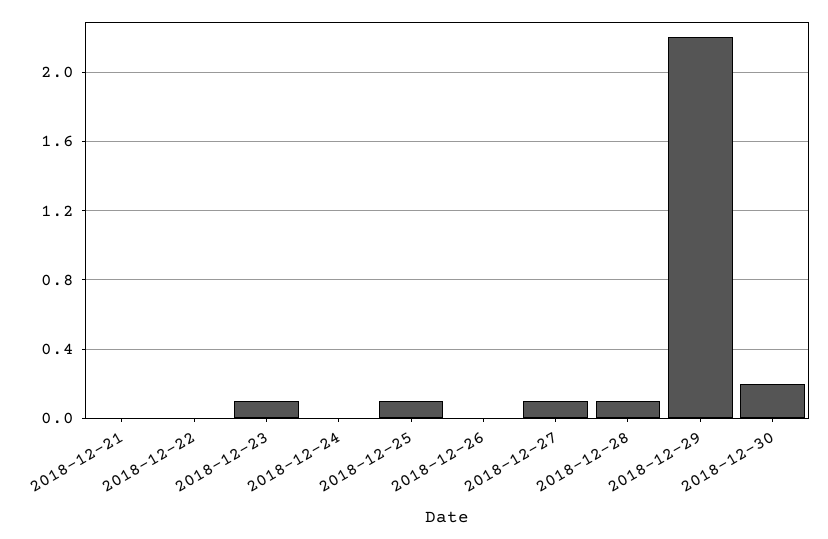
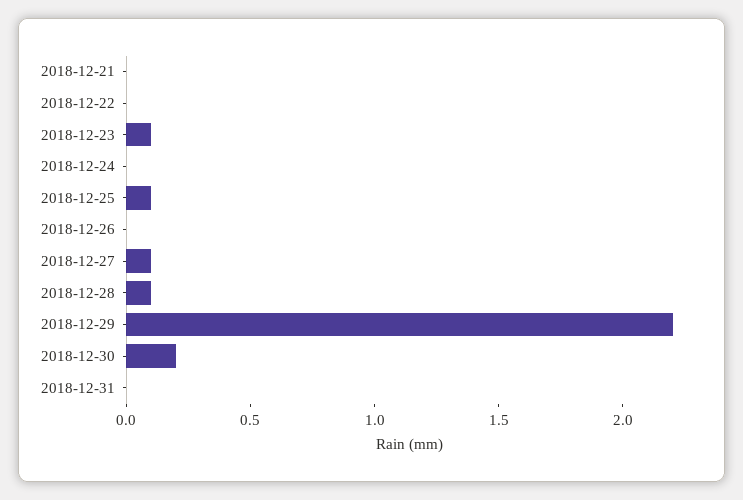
2018-12-31: none -> 0

